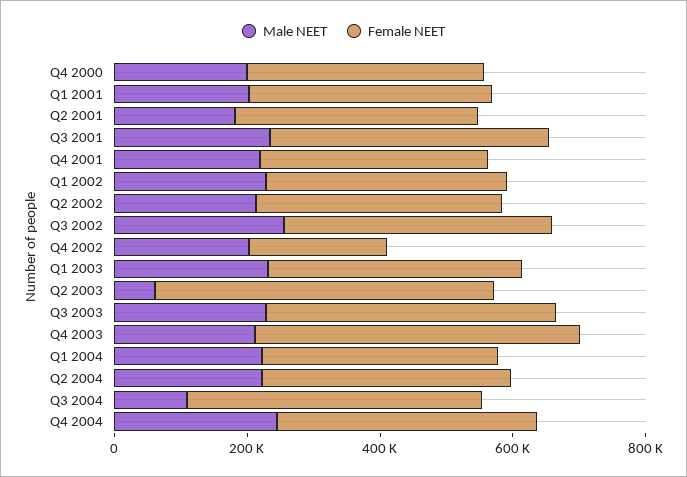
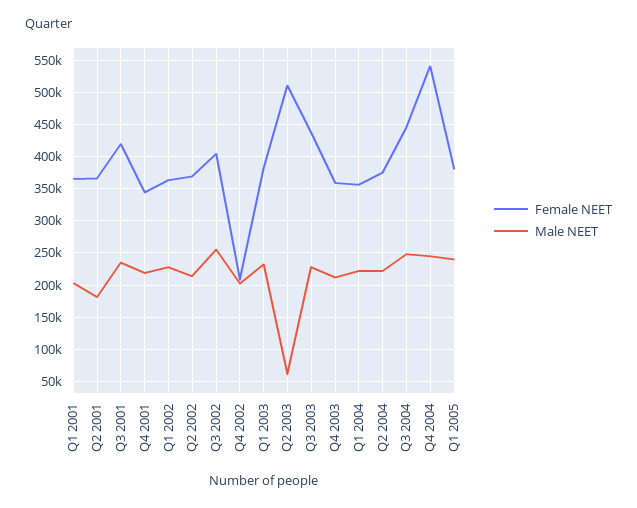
Male NEET, Q4 2000: 200000 -> none
Female NEET, Q4 2000: 350000 -> none
Female NEET, Q4 2003: 500000 -> 360000
Male NEET, Q3 2004: 100000 -> 250000
Female NEET, Q4 2004: 400000 -> 540000
Female NEET, Q1 2005: none -> 380000
Male NEET, Q1 2005: none -> 240000

